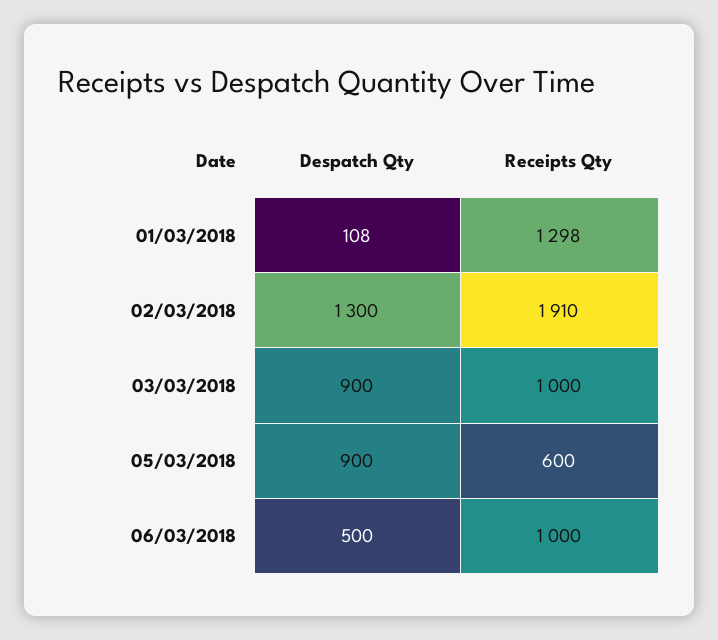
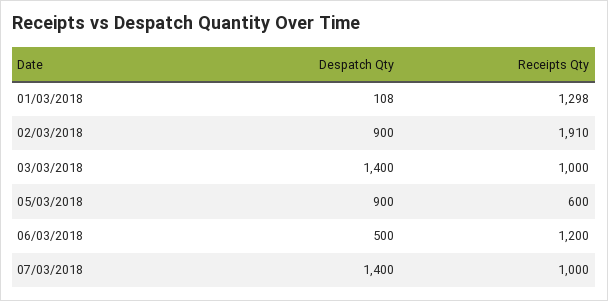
Despatch Qty, 02/03/2018: 1300 -> 900
Despatch Qty, 03/03/2018: 900 -> 1400
Receipts Qty, 06/03/2018: 1000 -> 1200
Despatch Qty, 07/03/2018: none -> 1400
Receipts Qty, 07/03/2018: none -> 1000

